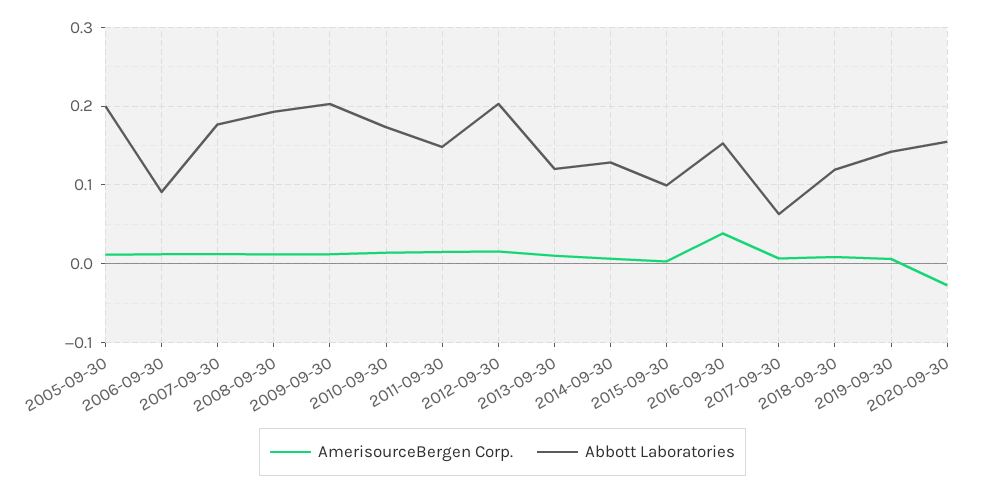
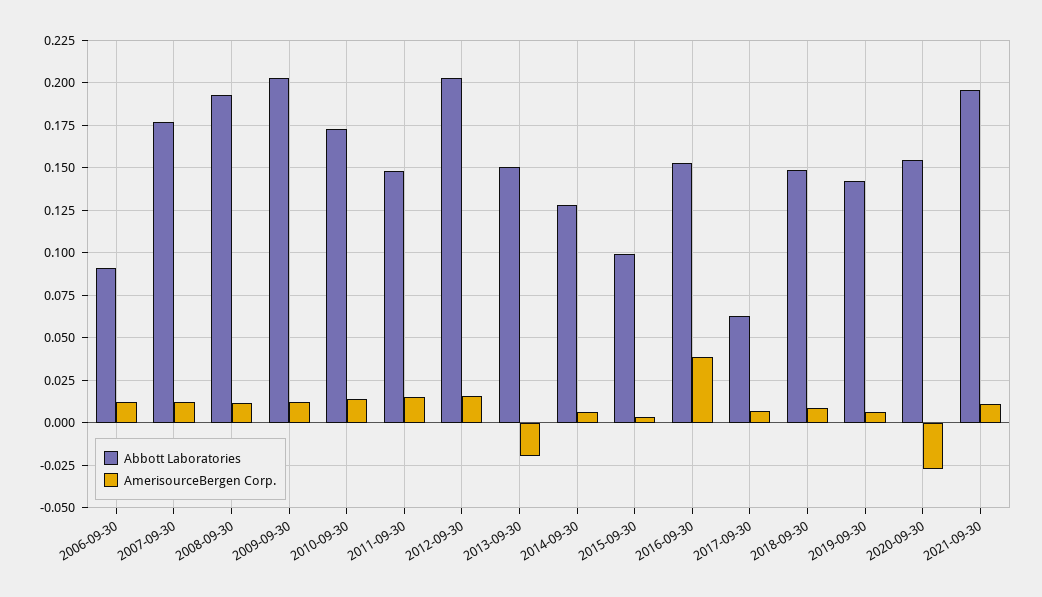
AmerisourceBergen Corp., 2005-09-30: 0.01 -> none
Abbott Laboratories, 2005-09-30: 0.2 -> none
AmerisourceBergen Corp., 2013-09-30: 0.01 -> -0.02
Abbott Laboratories, 2013-09-30: 0.12 -> 0.15
Abbott Laboratories, 2018-09-30: 0.12 -> 0.15
Abbott Laboratories, 2021-09-30: none -> 0.195
AmerisourceBergen Corp., 2021-09-30: none -> 0.01

